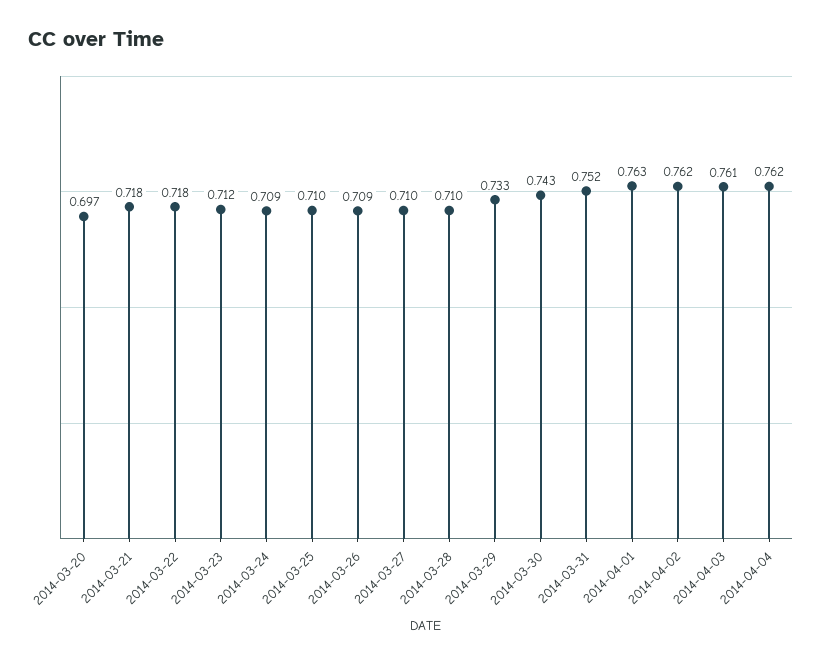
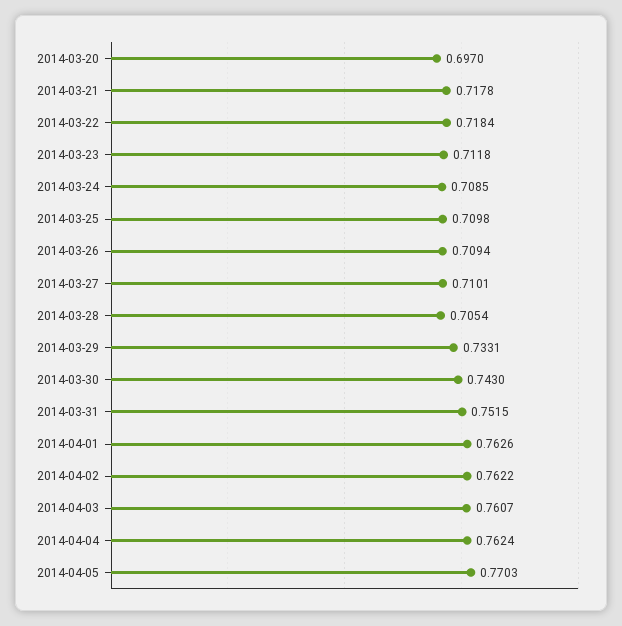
2014-03-28: 0.71 -> 0.7054
2014-04-05: none -> 0.7703

